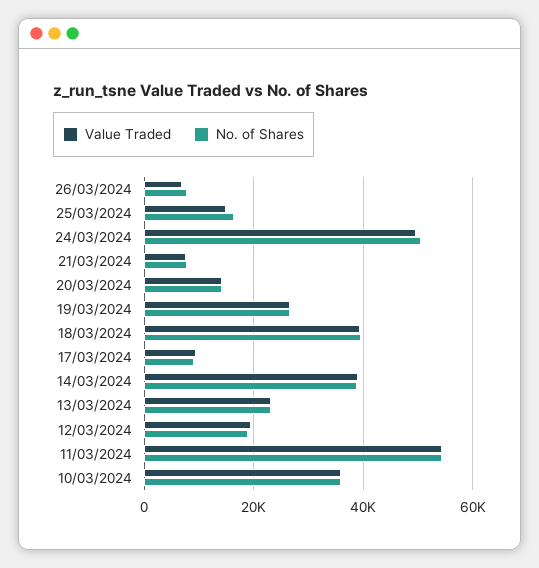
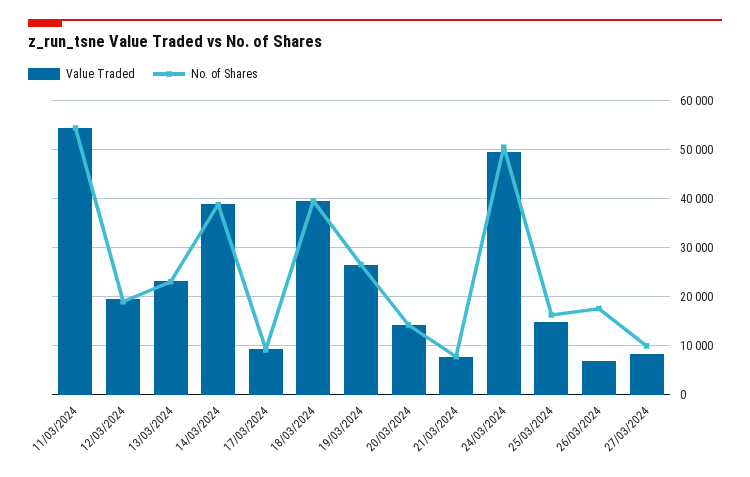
No. of Shares, 26/03/2024: 8000 -> 18000
Value Traded, 10/03/2024: 36000 -> none
No. of Shares, 10/03/2024: 36000 -> none
Value Traded, 27/03/2024: none -> 8000
No. of Shares, 27/03/2024: none -> 10000

